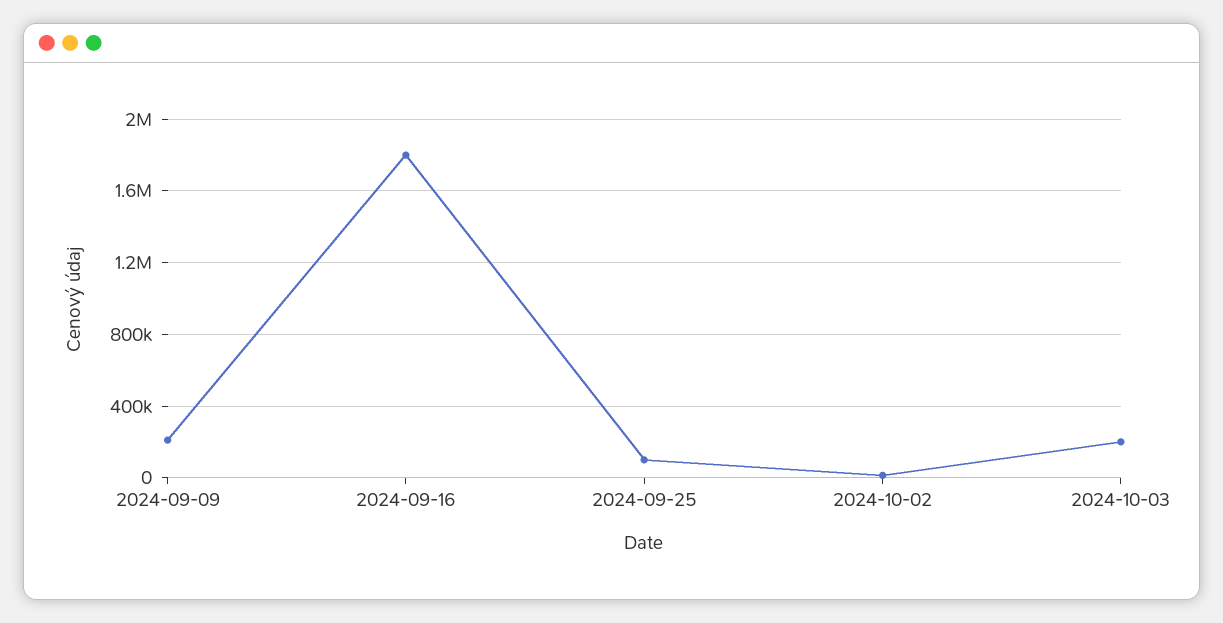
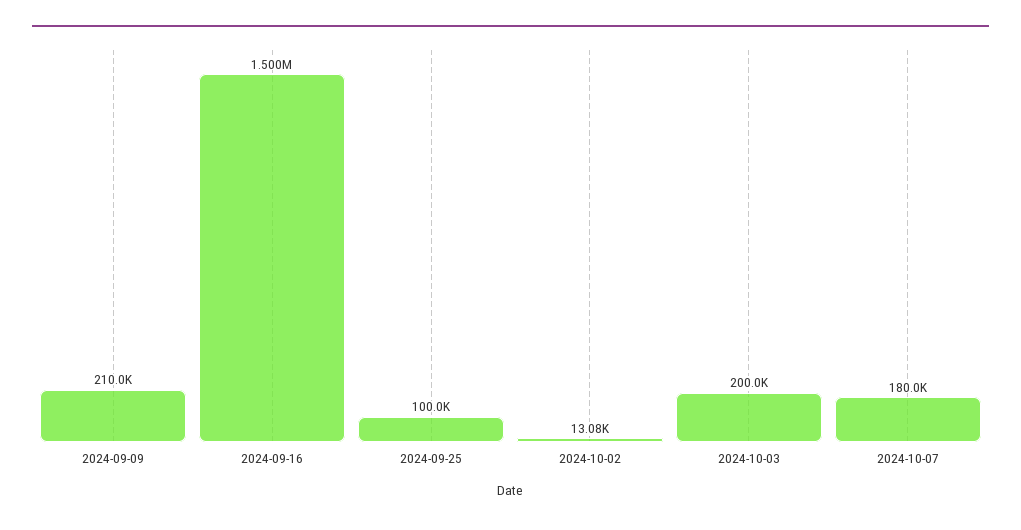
2024-09-16: 1800000 -> 1500000
2024-10-07: none -> 180000

